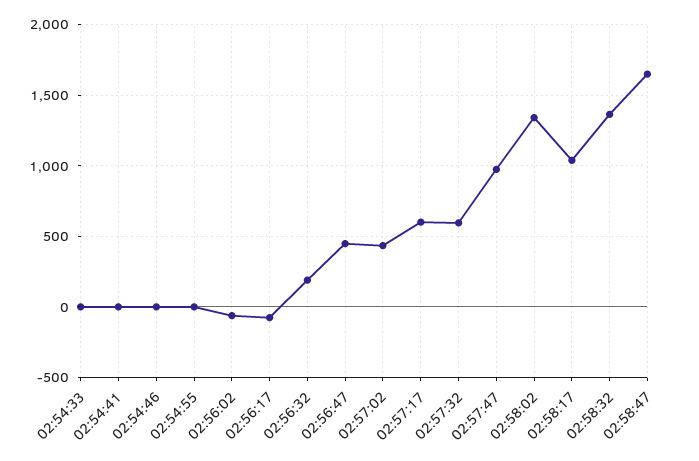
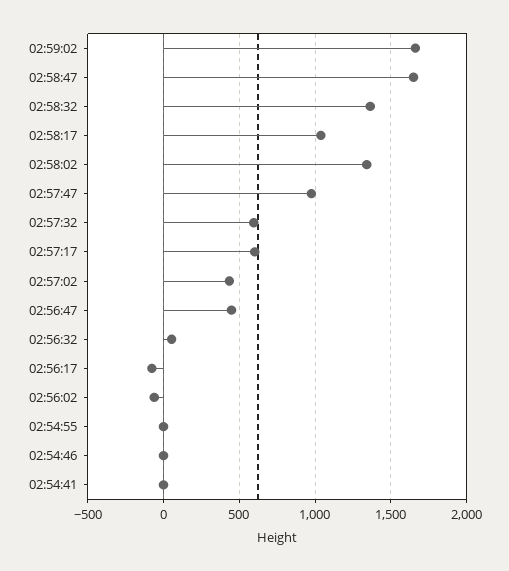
02:54:33: 0 -> none
02:56:32: 200 -> 50
02:59:02: none -> 1650

